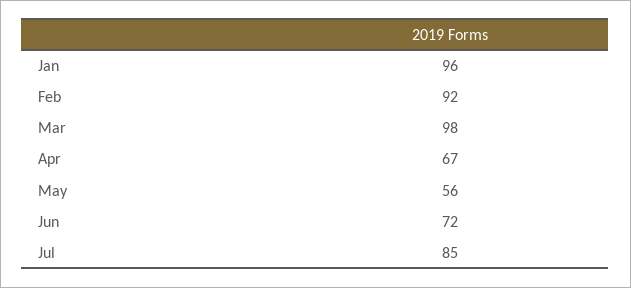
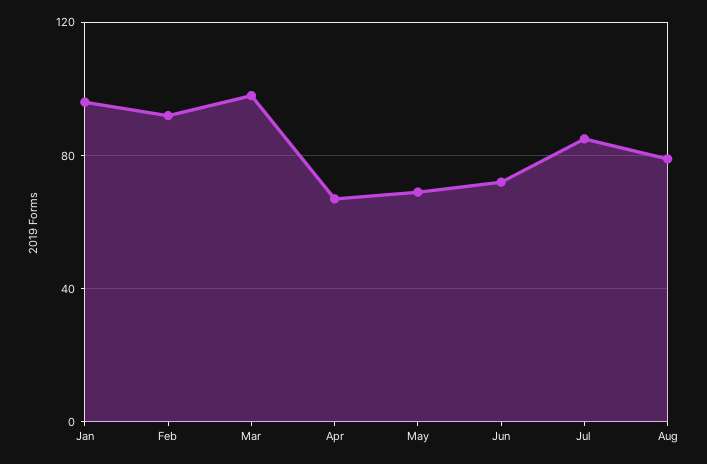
May: 56 -> 70
Aug: none -> 80

